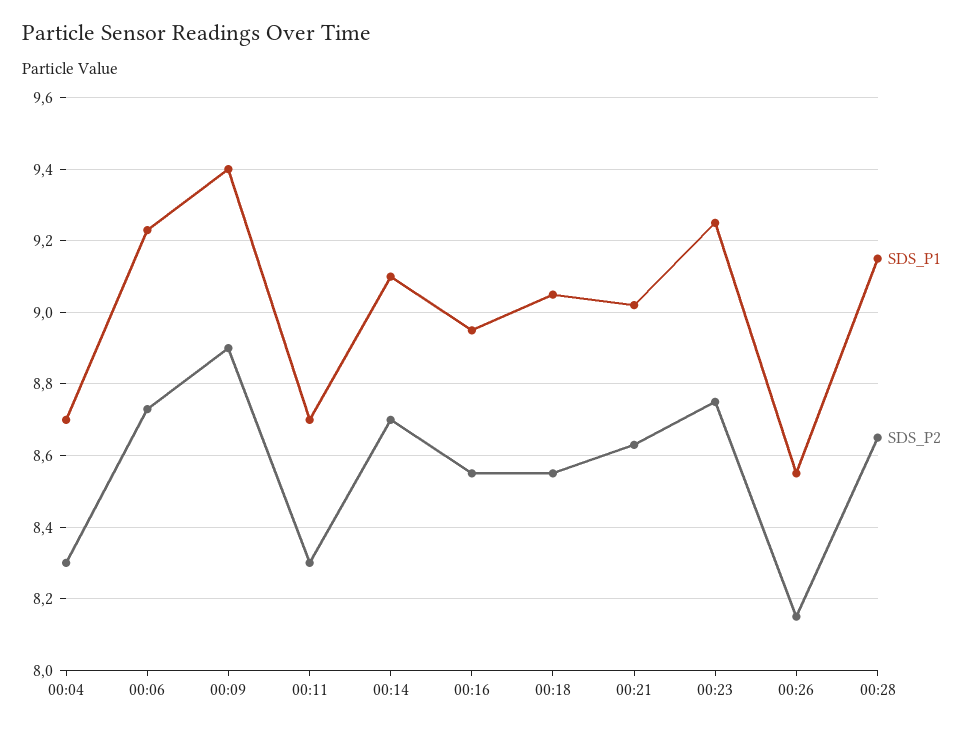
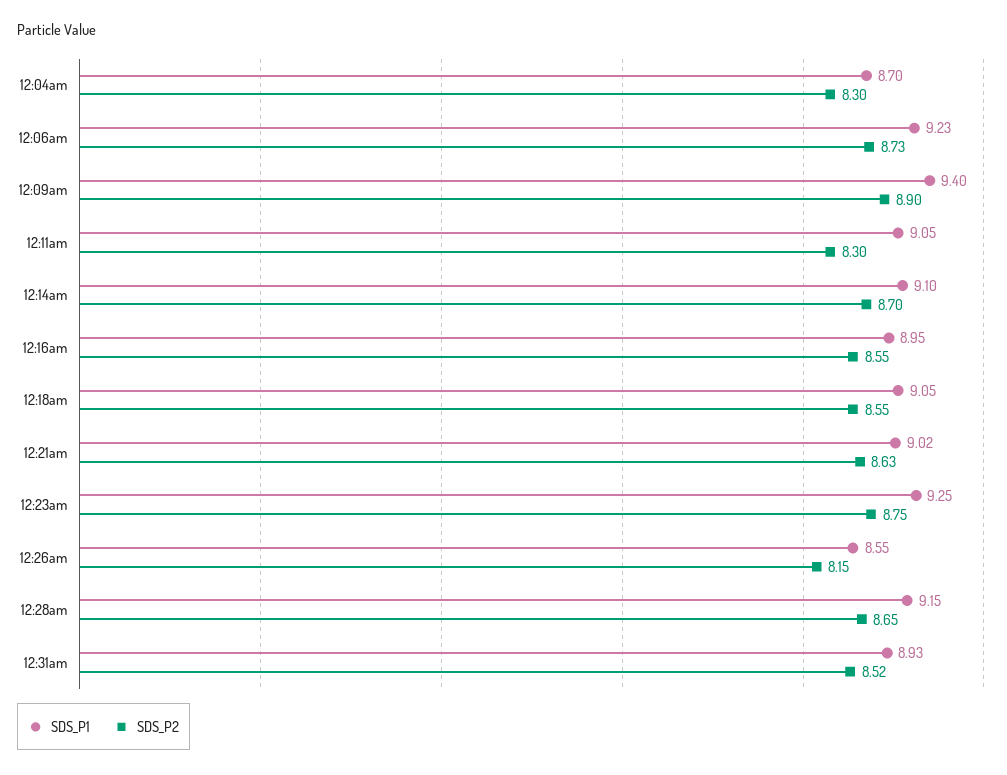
SDS_P1, 00:11: 8.7 -> 9.05
SDS_P1, 12:31am: none -> 8.93
SDS_P2, 12:31am: none -> 8.52

